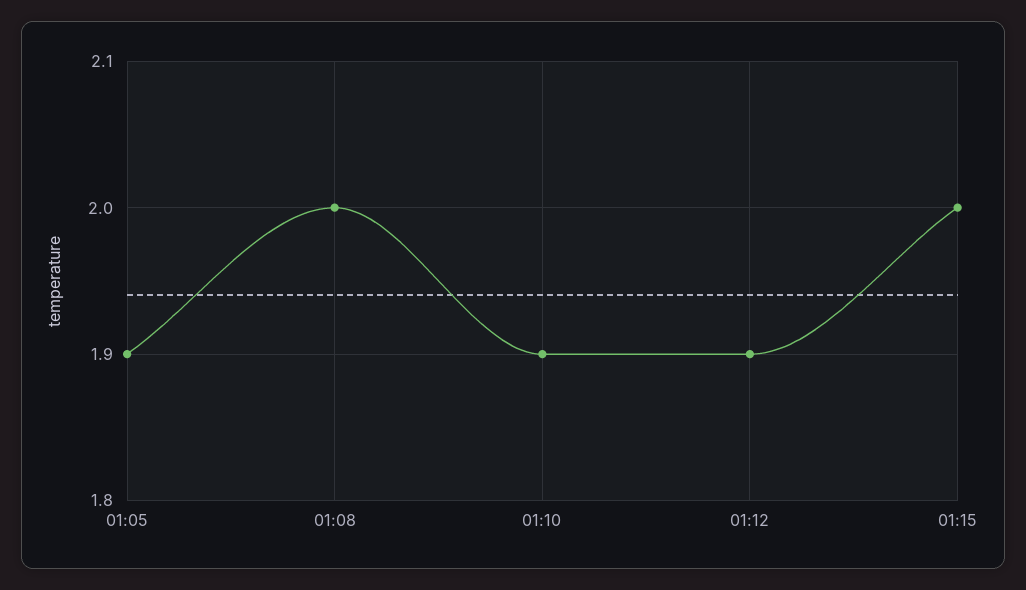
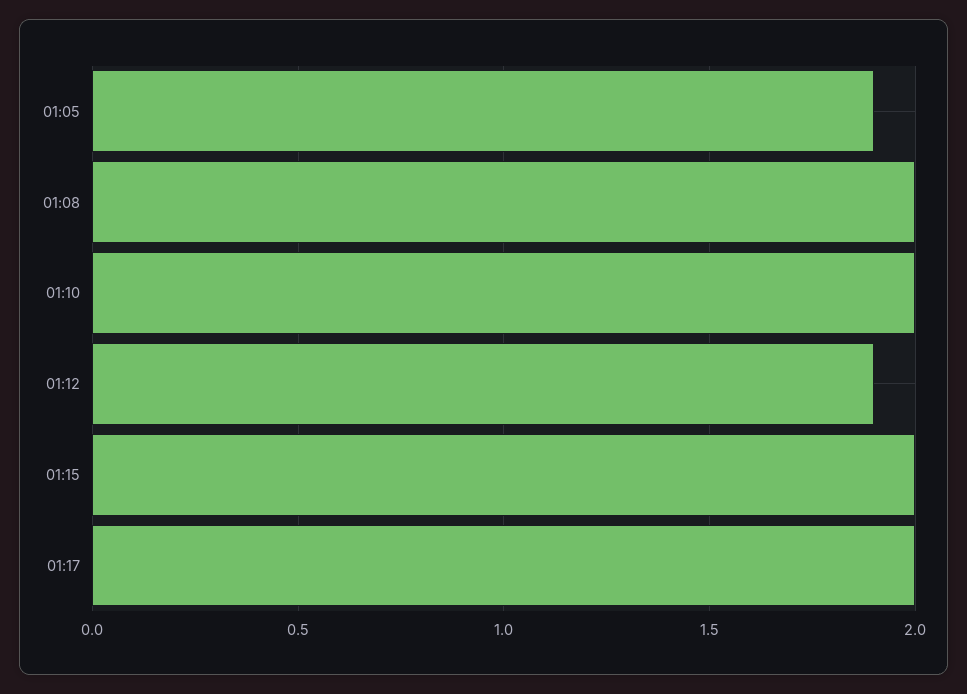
01:10: 1.9 -> 2
01:17: none -> 2

